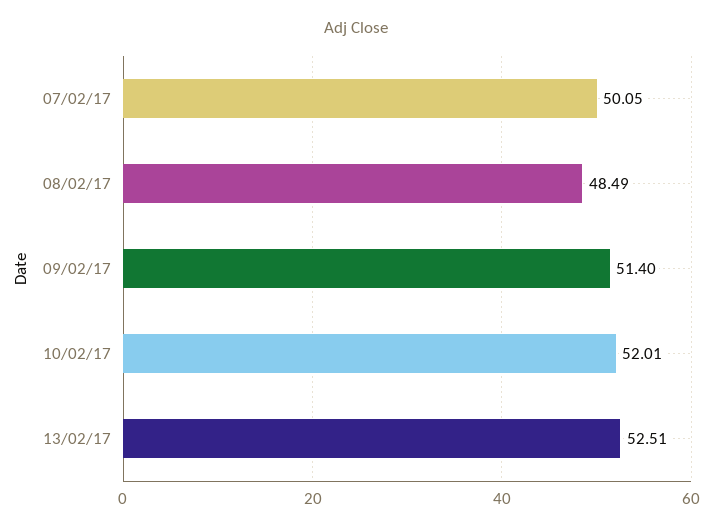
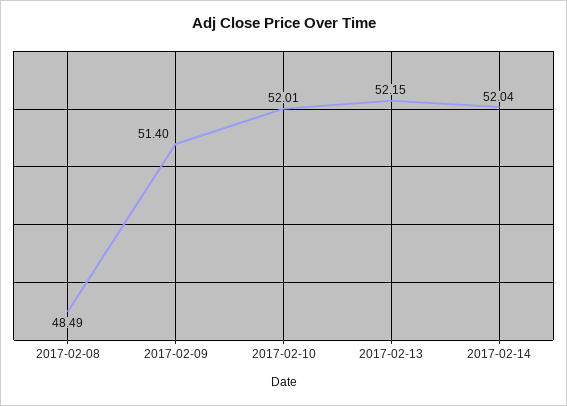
07/02/17: 50.05 -> none
13/02/17: 52.51 -> 52.15
2017-02-14: none -> 52.04

